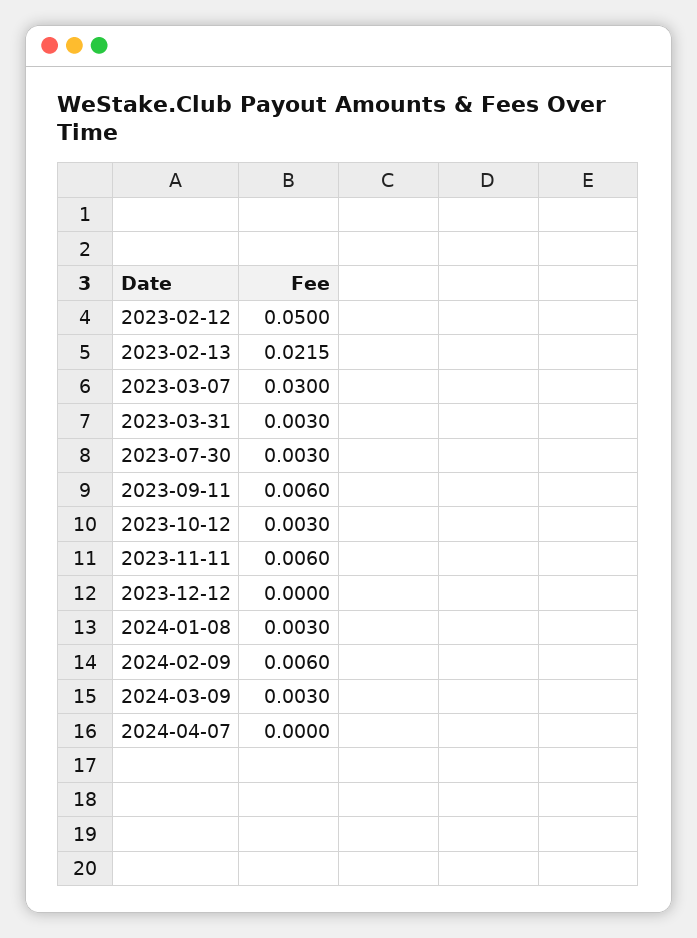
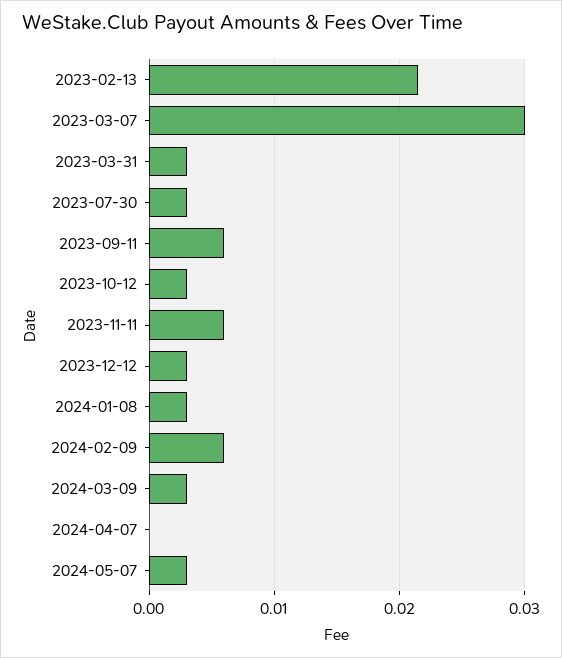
2023-02-12: 0.05 -> none
2023-12-12: 0 -> 0.003
2024-05-07: none -> 0.003

